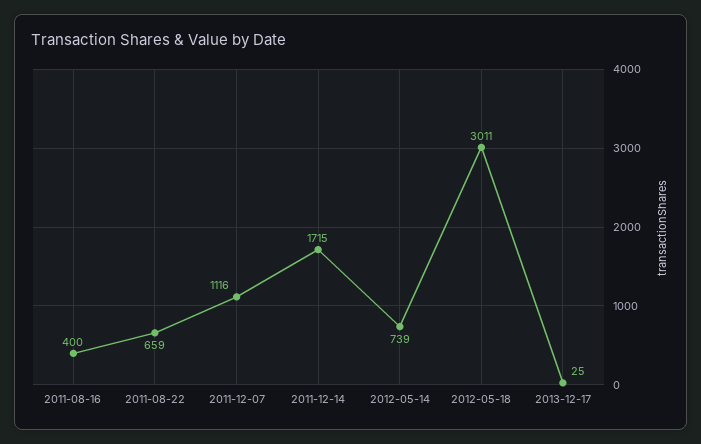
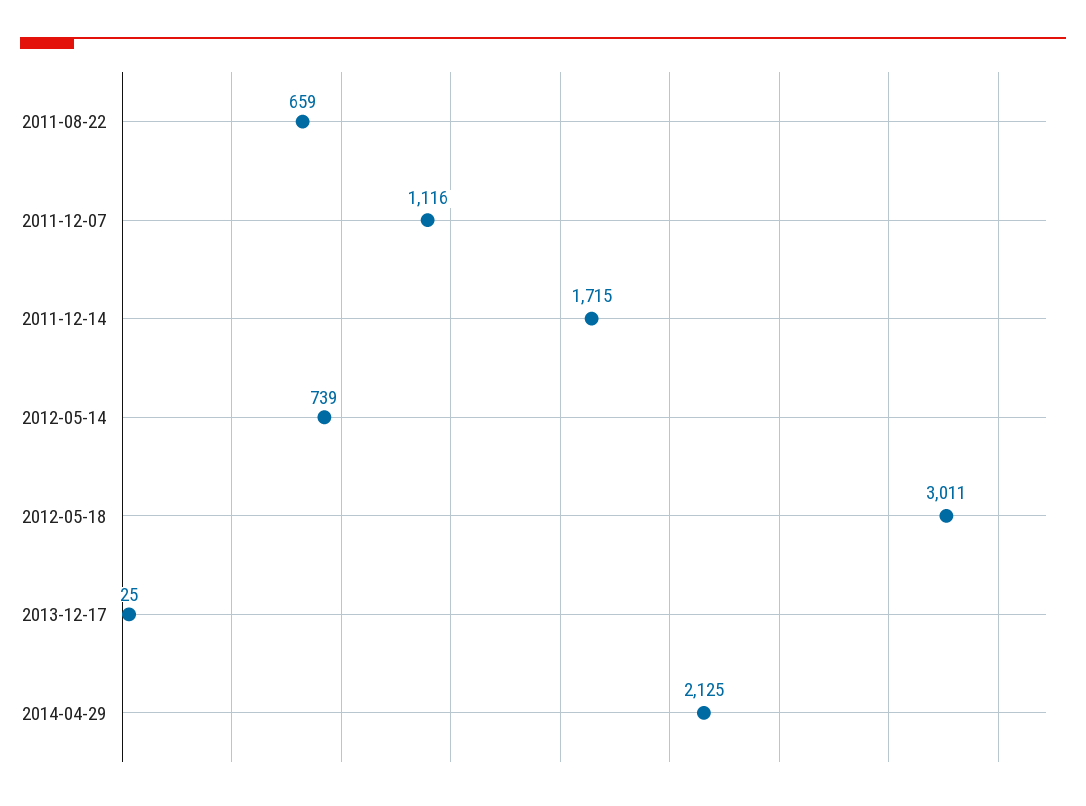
2011-08-16: 400 -> none
2014-04-29: none -> 2125

